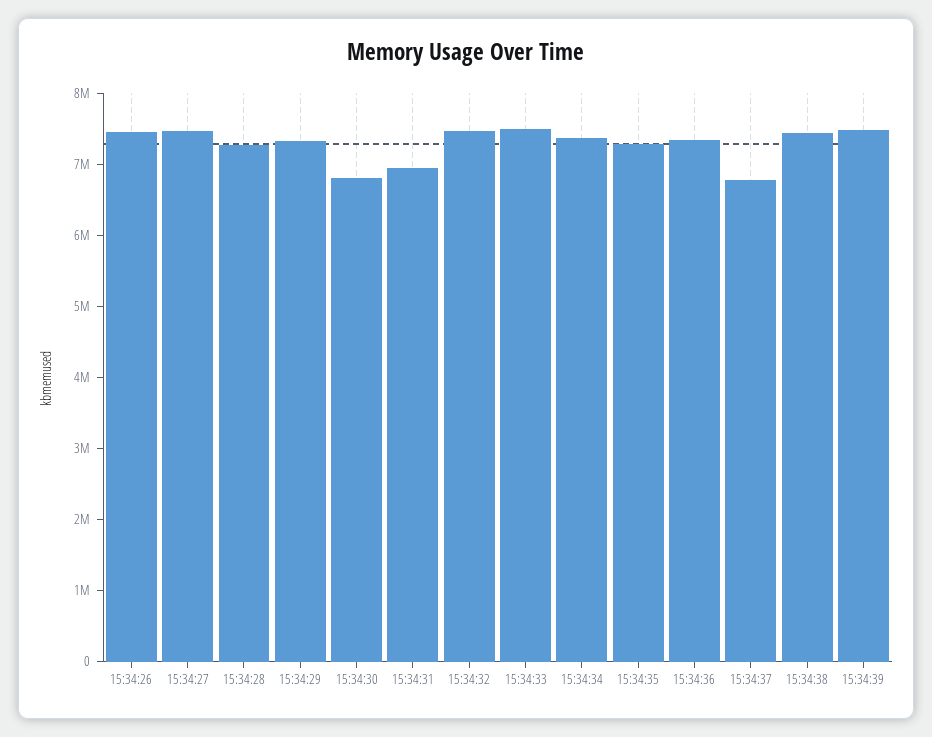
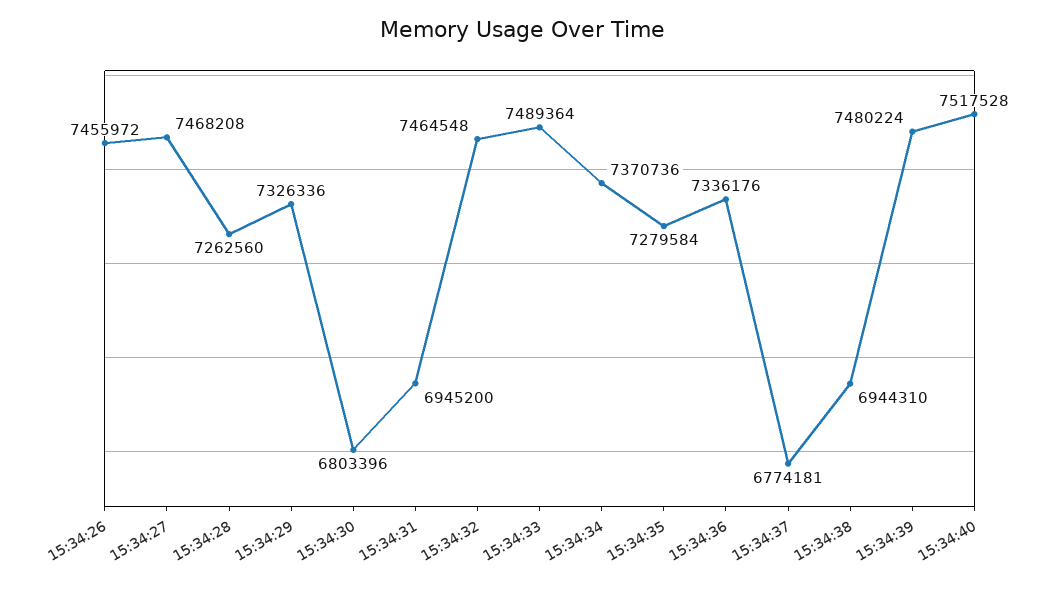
15:34:38: 7400000 -> 6944310
15:34:40: none -> 7517528

